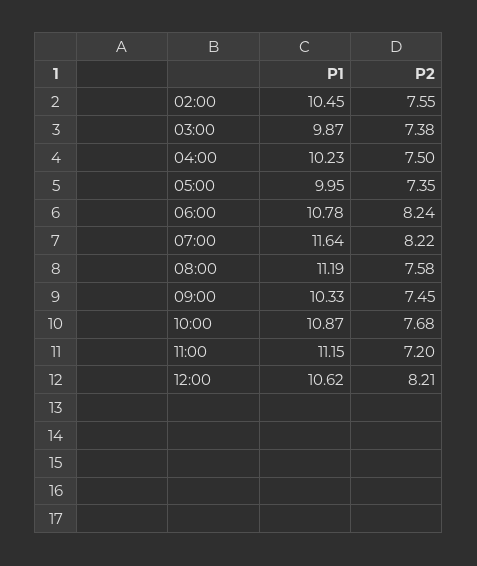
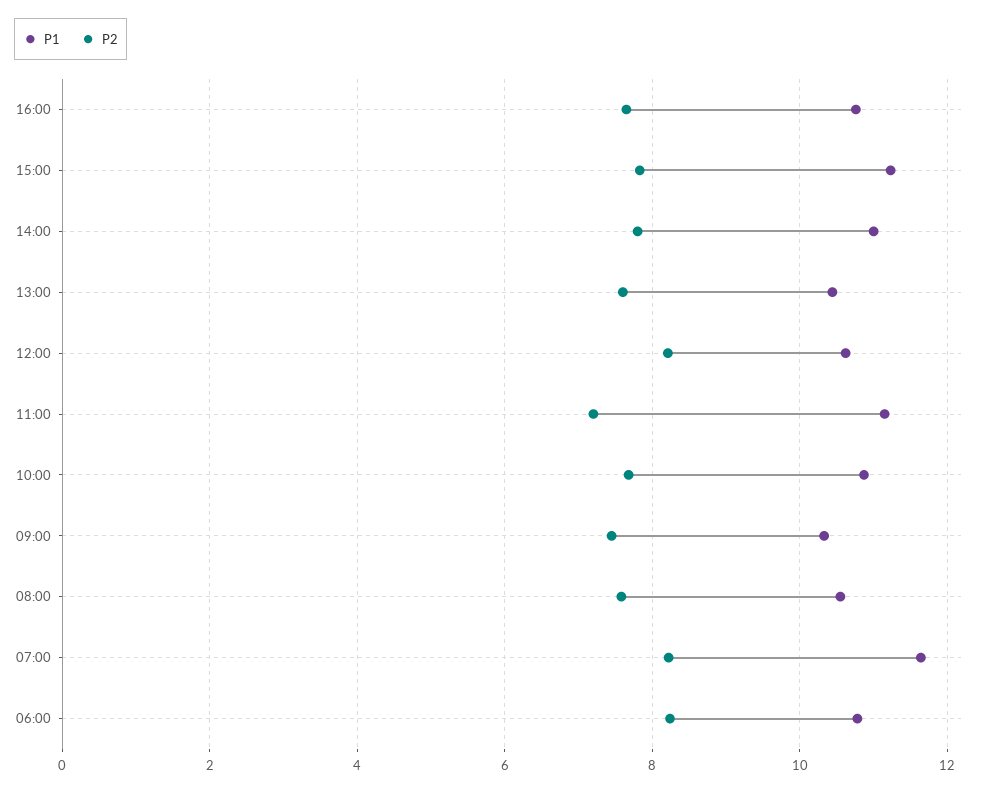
P1, 02:00: 10.45 -> none
P2, 02:00: 7.55 -> none
P1, 03:00: 9.87 -> none
P2, 03:00: 7.38 -> none
P1, 04:00: 10.23 -> none
P2, 04:00: 7.5 -> none
P1, 05:00: 9.95 -> none
P2, 05:00: 7.35 -> none
P1, 08:00: 11.19 -> 10.6
P1, 16:00: none -> 10.8
P2, 16:00: none -> 7.6
P1, 15:00: none -> 11.2
P2, 15:00: none -> 7.8
P1, 14:00: none -> 11
P2, 14:00: none -> 7.8
P1, 13:00: none -> 10.4
P2, 13:00: none -> 7.6

